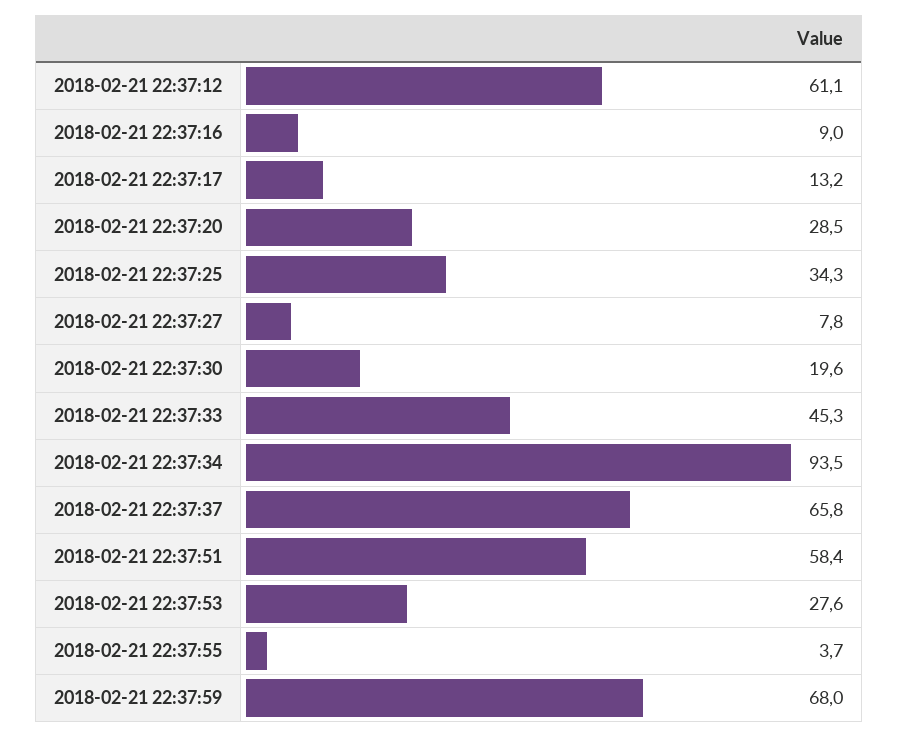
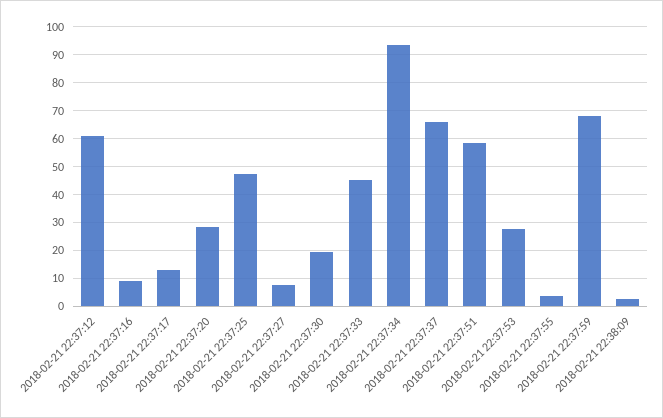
2018-02-21 22:37:25: 34.3 -> 47.5
2018-02-21 22:38:09: none -> 2.5

